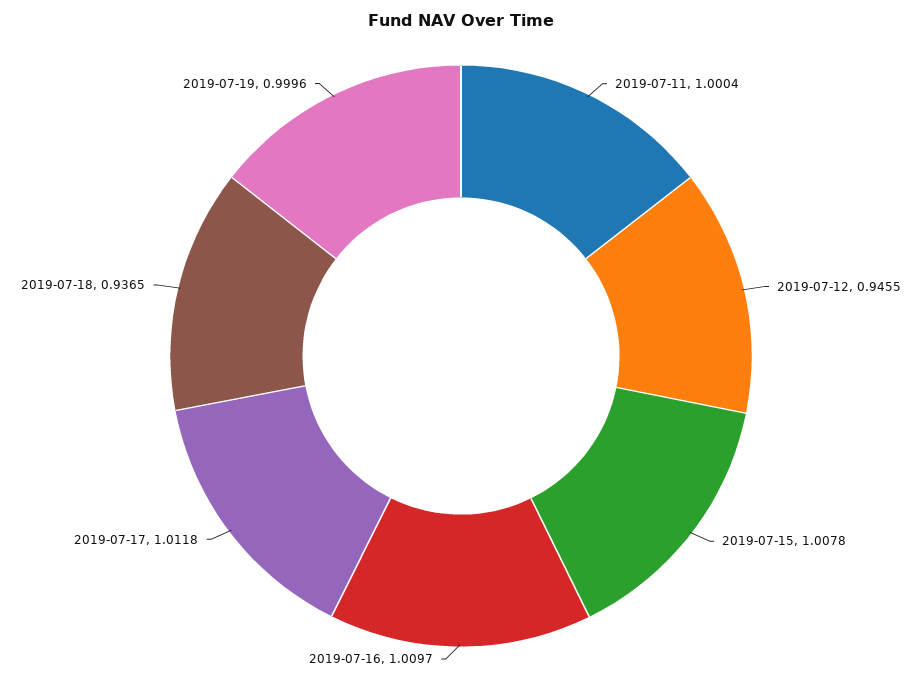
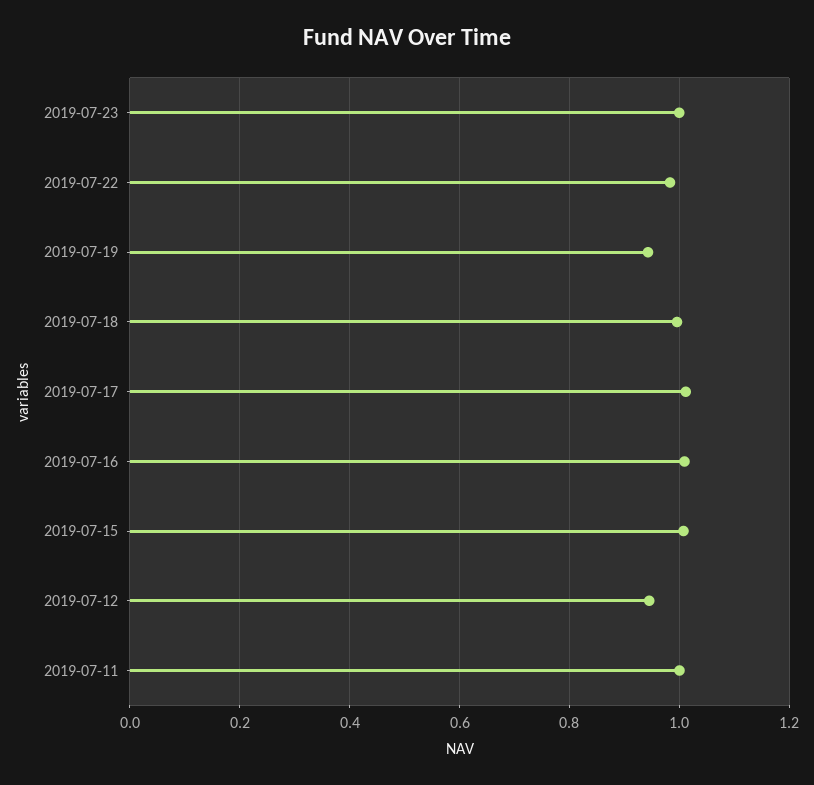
2019-07-18: 0.9365 -> 1
2019-07-19: 0.9996 -> 0.94
2019-07-23: none -> 1
2019-07-22: none -> 0.98

